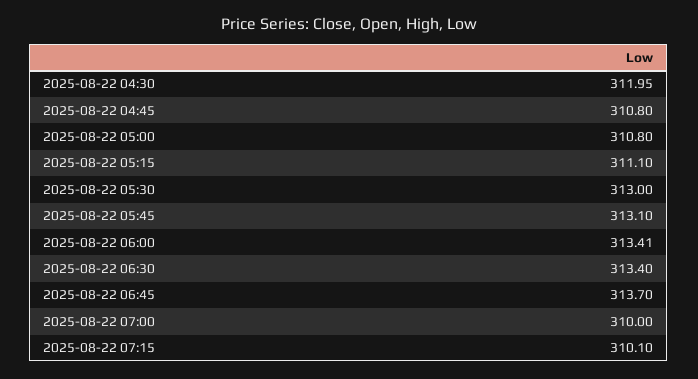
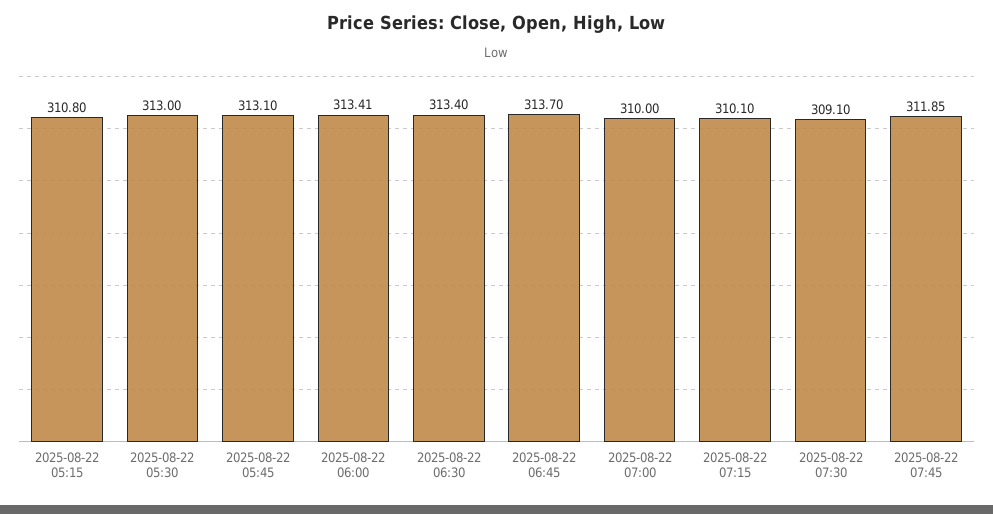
2025-08-22 04:30: 311.95 -> none
2025-08-22 04:45: 310.8 -> none
2025-08-22 05:00: 310.8 -> none
2025-08-22 05:15: 311.1 -> 310.8
2025-08-22 07:30: none -> 309.1
2025-08-22 07:45: none -> 311.85

